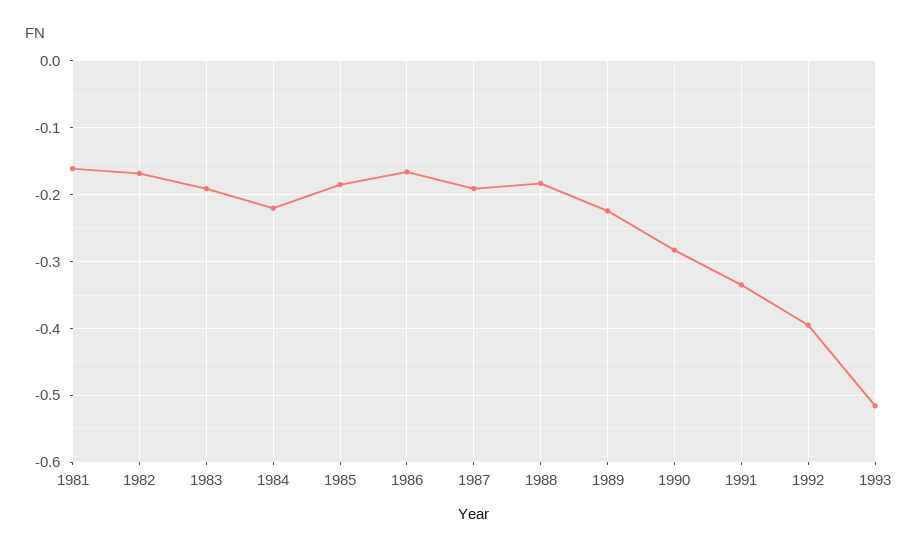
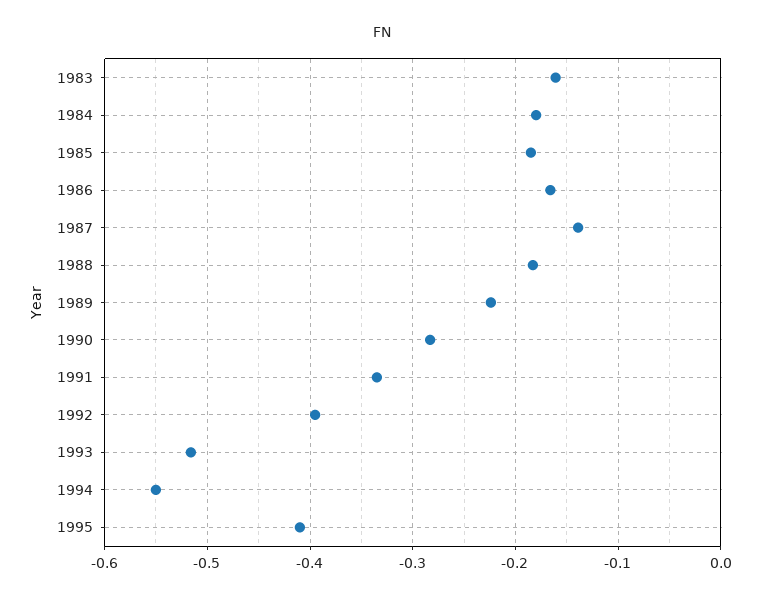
1981: -0.16 -> none
1982: -0.17 -> none
1983: -0.19 -> -0.16
1984: -0.22 -> -0.18
1987: -0.19 -> -0.14
1994: none -> -0.55
1995: none -> -0.41

